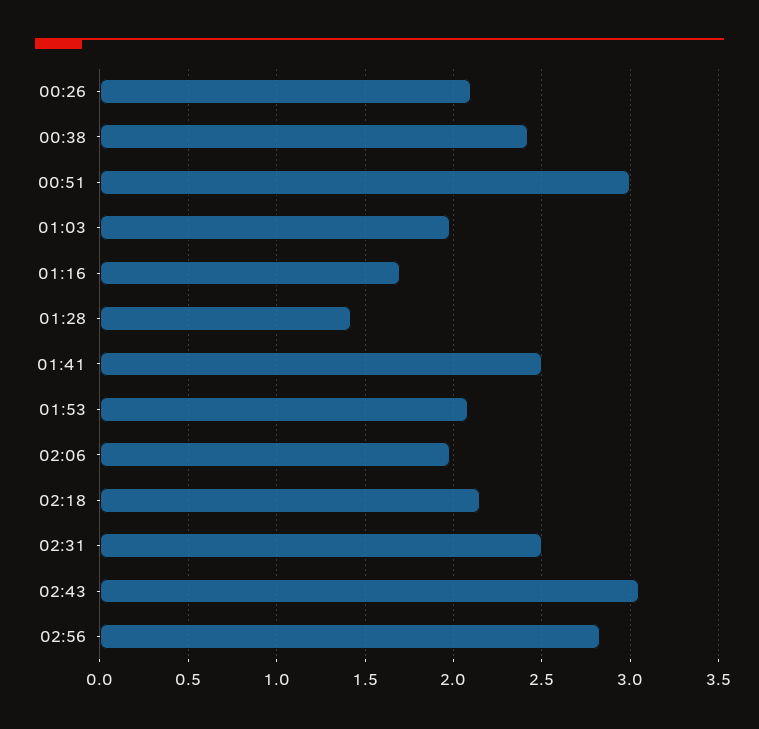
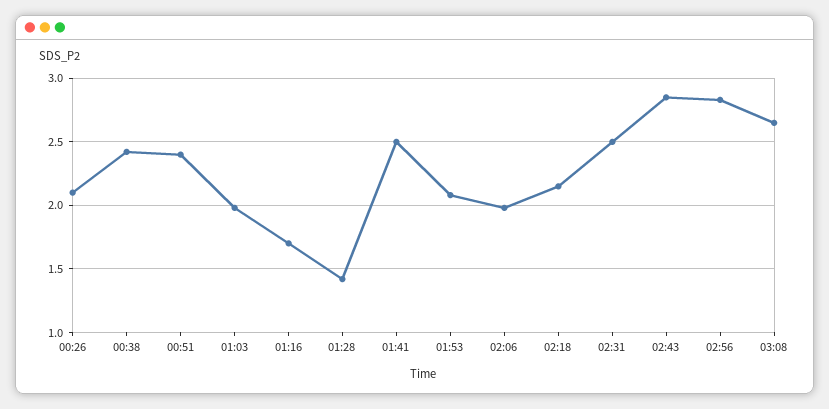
00:51: 3 -> 2.4
02:43: 3.05 -> 2.85
03:08: none -> 2.65

